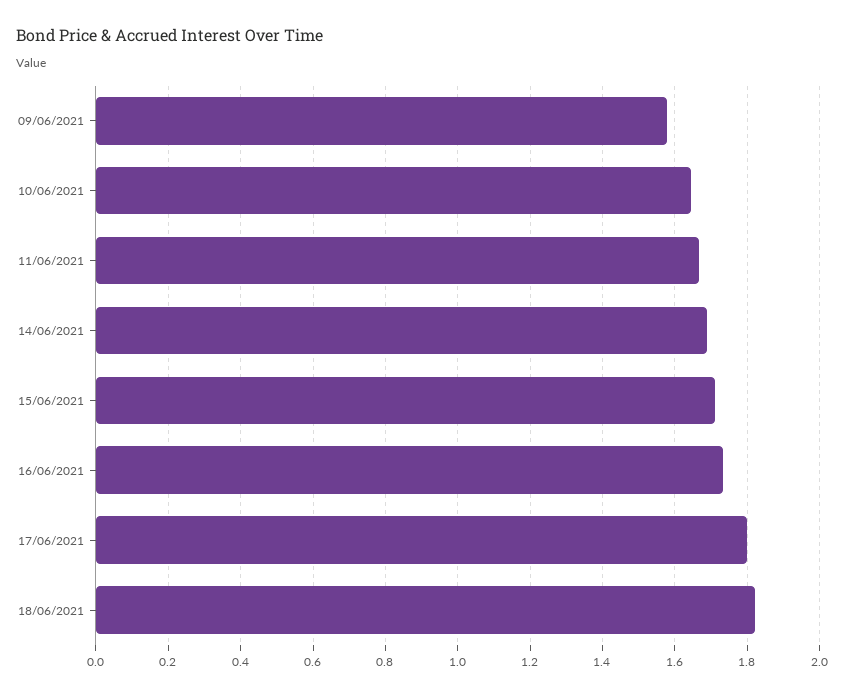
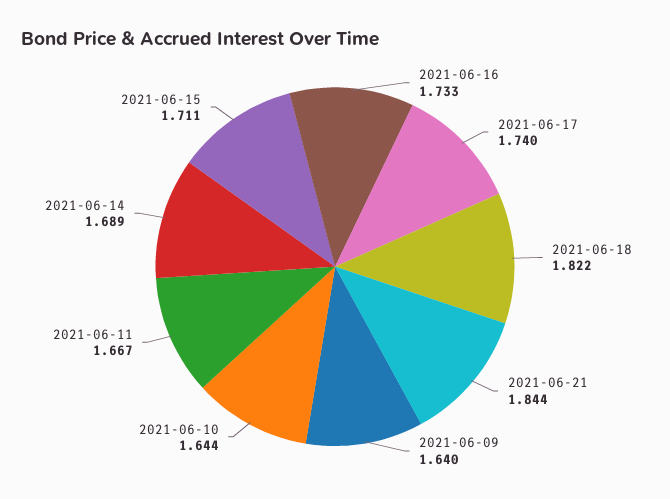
09/06/2021: 1.58 -> 1.64
17/06/2021: 1.8 -> 1.74
2021-06-21: none -> 1.844

